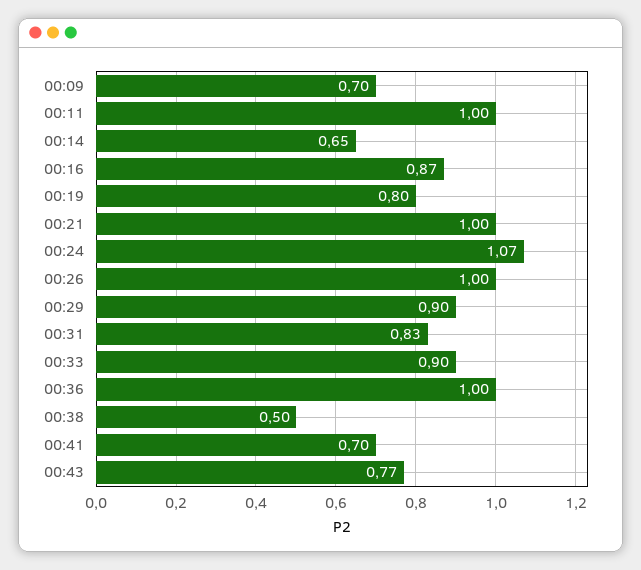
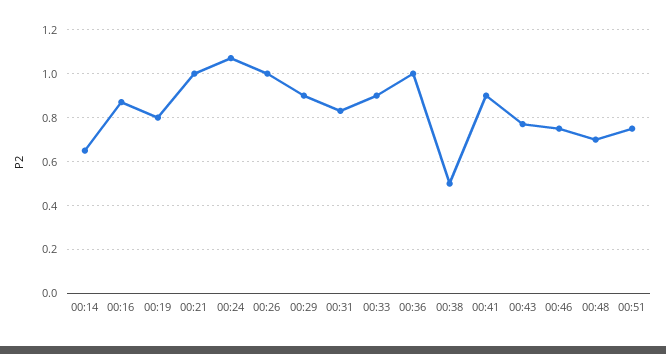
00:09: 0.7 -> none
00:11: 1 -> none
00:41: 0.7 -> 0.9
00:46: none -> 0.75
00:48: none -> 0.7
00:51: none -> 0.75

